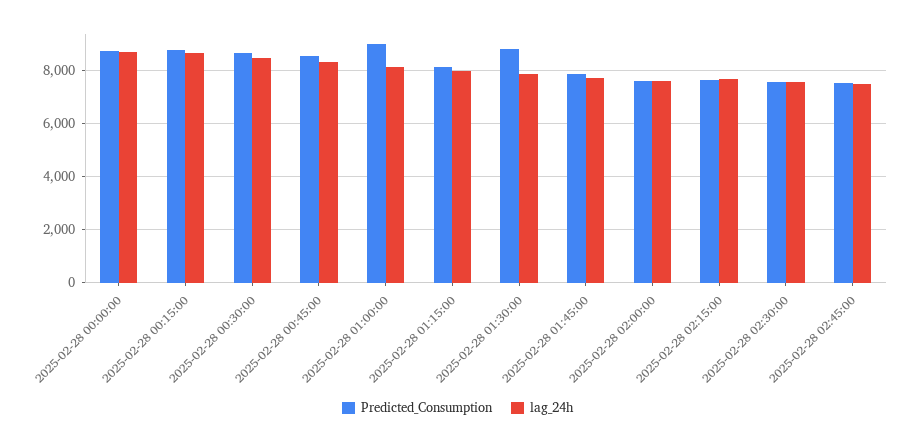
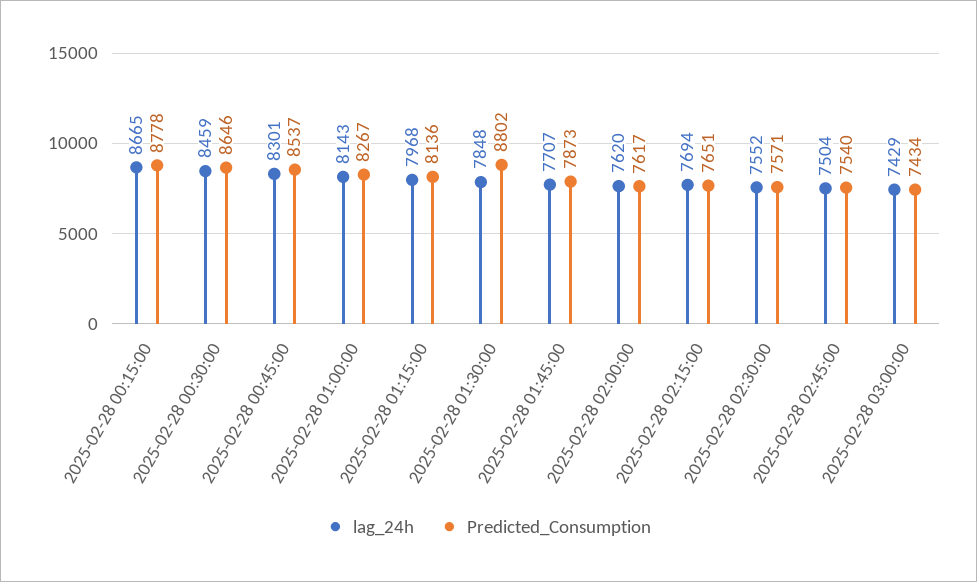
Predicted_Consumption, 2025-02-28 00:00:00: 8750 -> none
lag_24h, 2025-02-28 00:00:00: 8750 -> none
Predicted_Consumption, 2025-02-28 01:00:00: 9000 -> 8267
lag_24h, 2025-02-28 03:00:00: none -> 7429
Predicted_Consumption, 2025-02-28 03:00:00: none -> 7434

